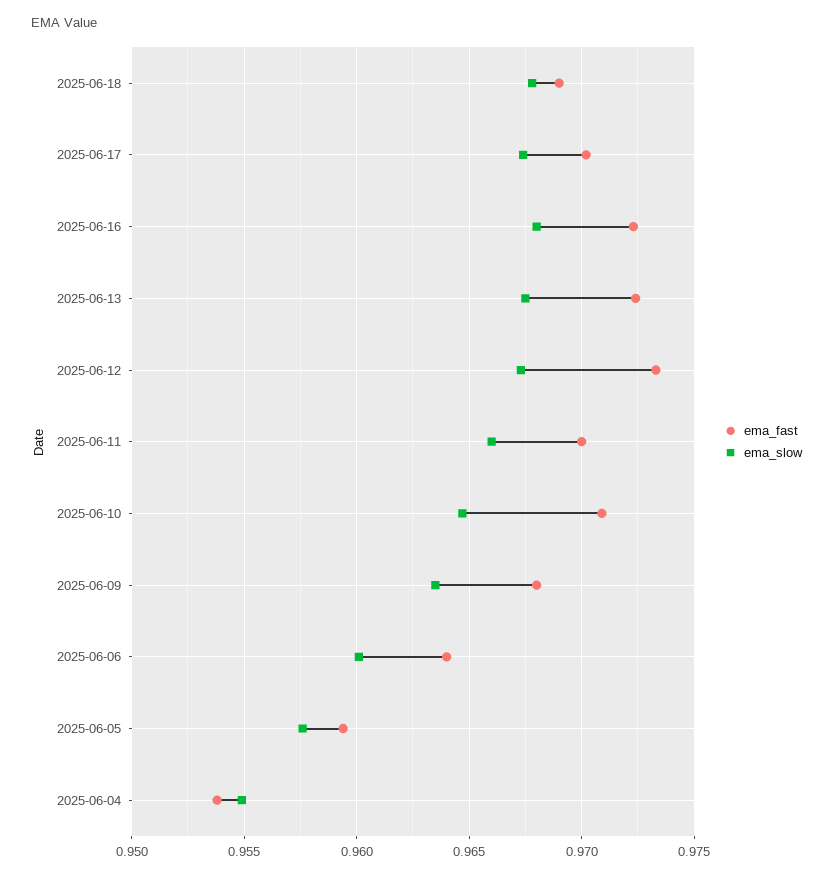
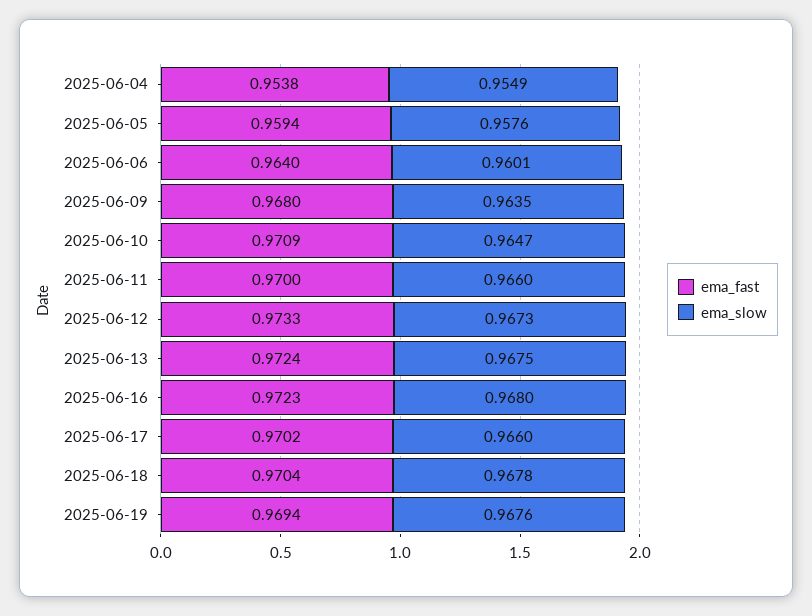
ema_fast, 2025-06-18: 0.969 -> 0.9704
ema_slow, 2025-06-17: 0.9675 -> 0.966
ema_fast, 2025-06-19: none -> 0.9694
ema_slow, 2025-06-19: none -> 0.9676

